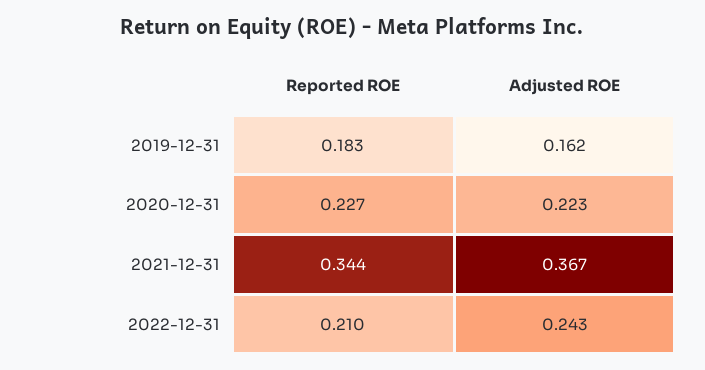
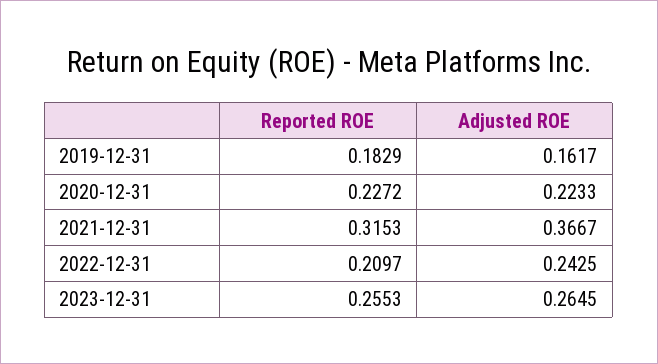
Reported ROE, 2021-12-31: 0.344 -> 0.3153
Reported ROE, 2023-12-31: none -> 0.2553
Adjusted ROE, 2023-12-31: none -> 0.2645

